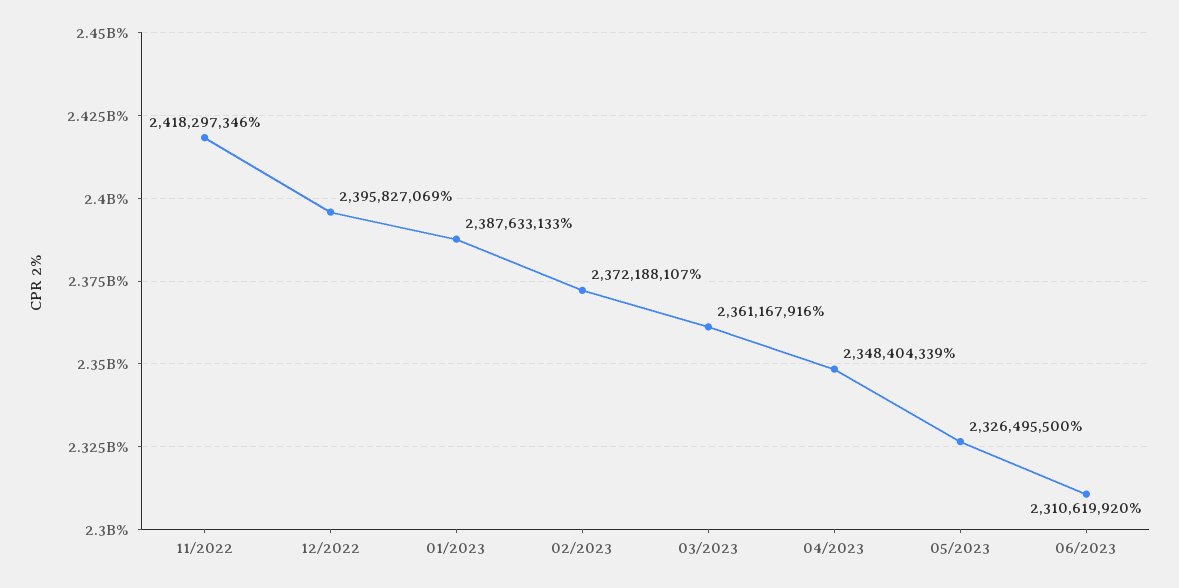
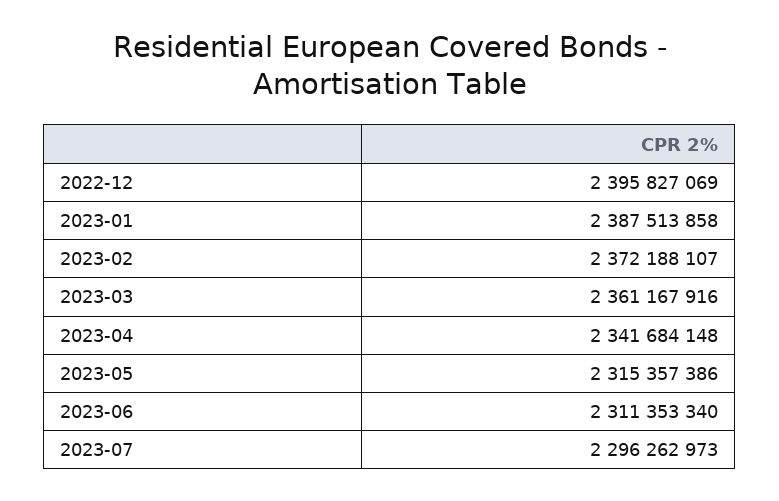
11/2022: 2418297346 -> none
01/2023: 2387633133 -> 2387513858
04/2023: 2348404339 -> 2341684148
05/2023: 2326495500 -> 2315357386
06/2023: 2310619920 -> 2311353340
2023-07: none -> 2296262973

